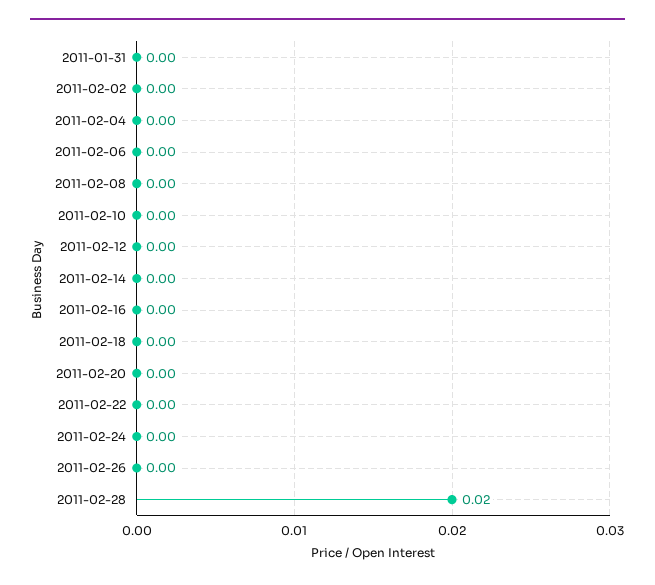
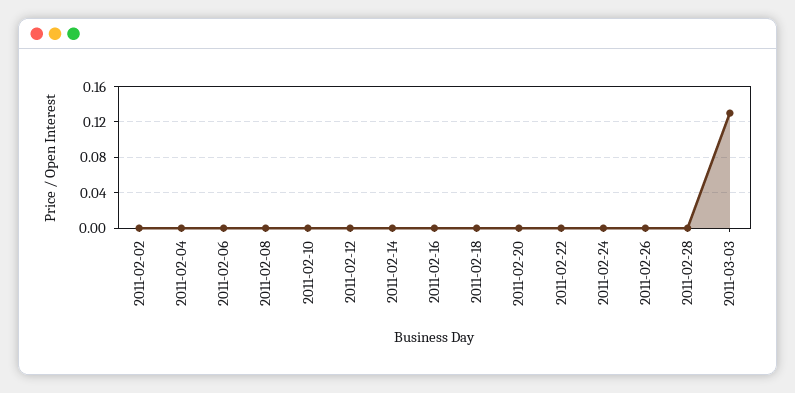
2011-01-31: 0 -> none
2011-02-28: 0.02 -> 0
2011-03-03: none -> 0.13

